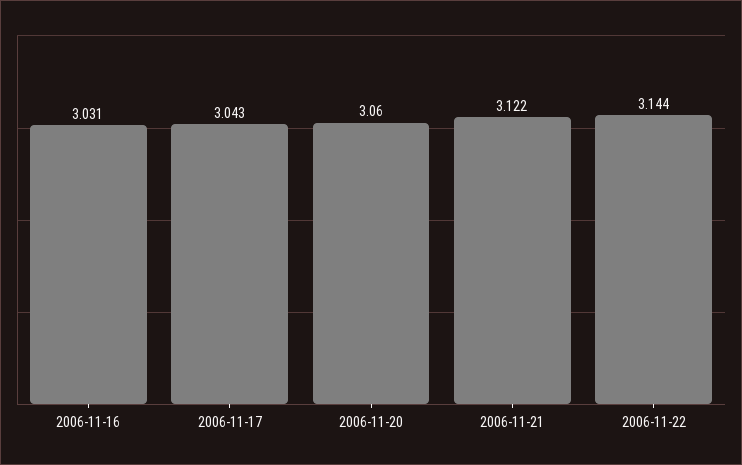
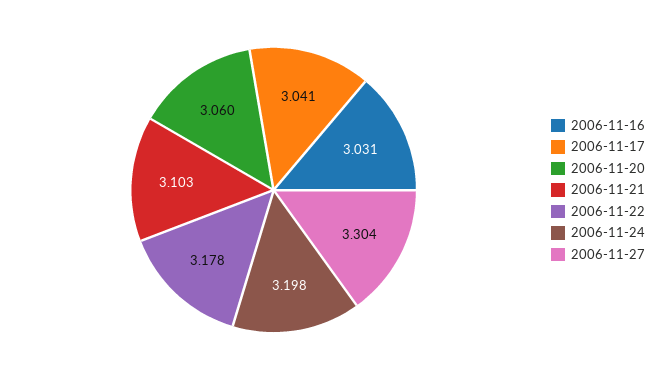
2006-11-17: 3.043 -> 3.041
2006-11-21: 3.122 -> 3.103
2006-11-22: 3.144 -> 3.178
2006-11-24: none -> 3.198
2006-11-27: none -> 3.304

